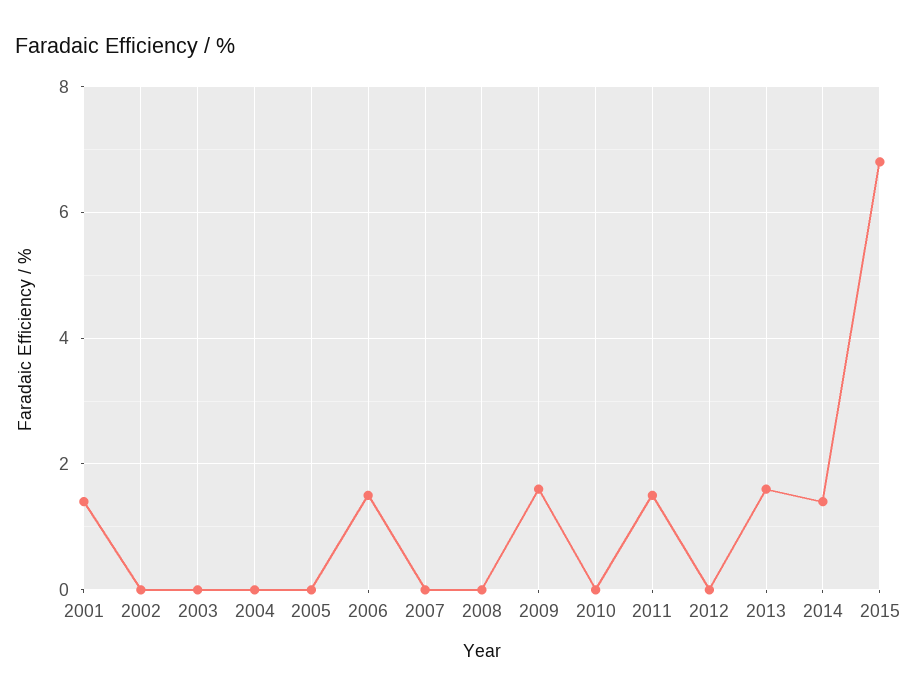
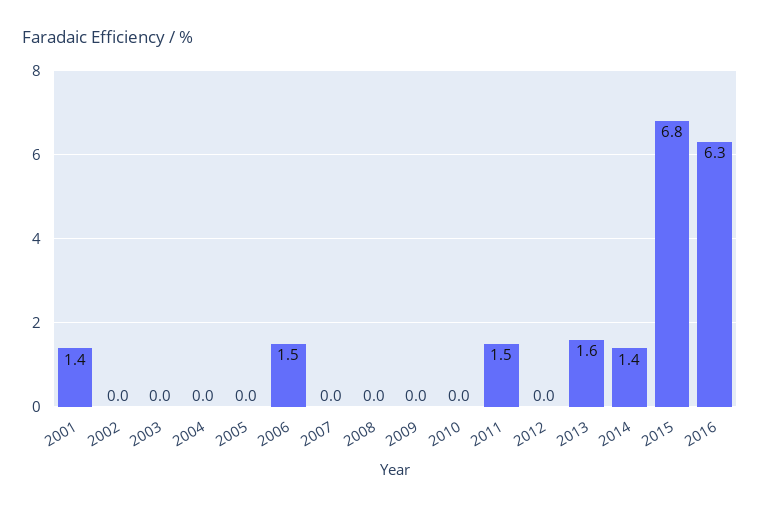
2009: 1.5 -> 0
2016: none -> 6.3

